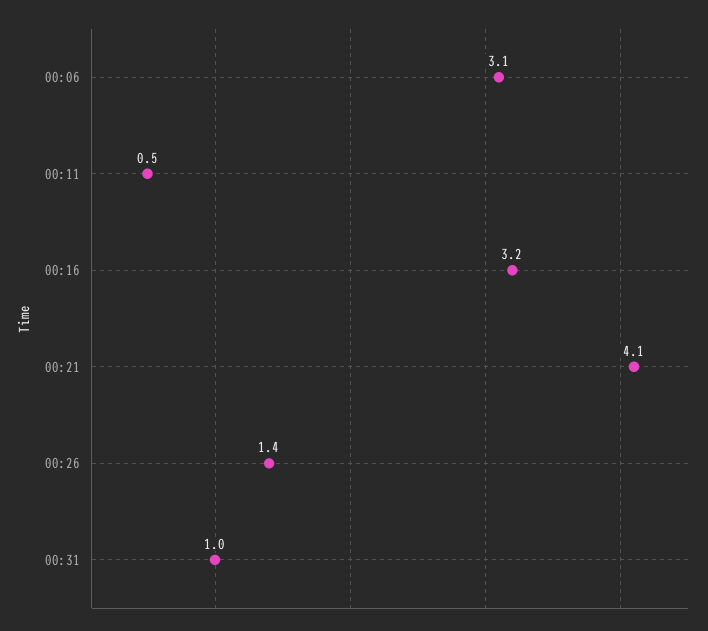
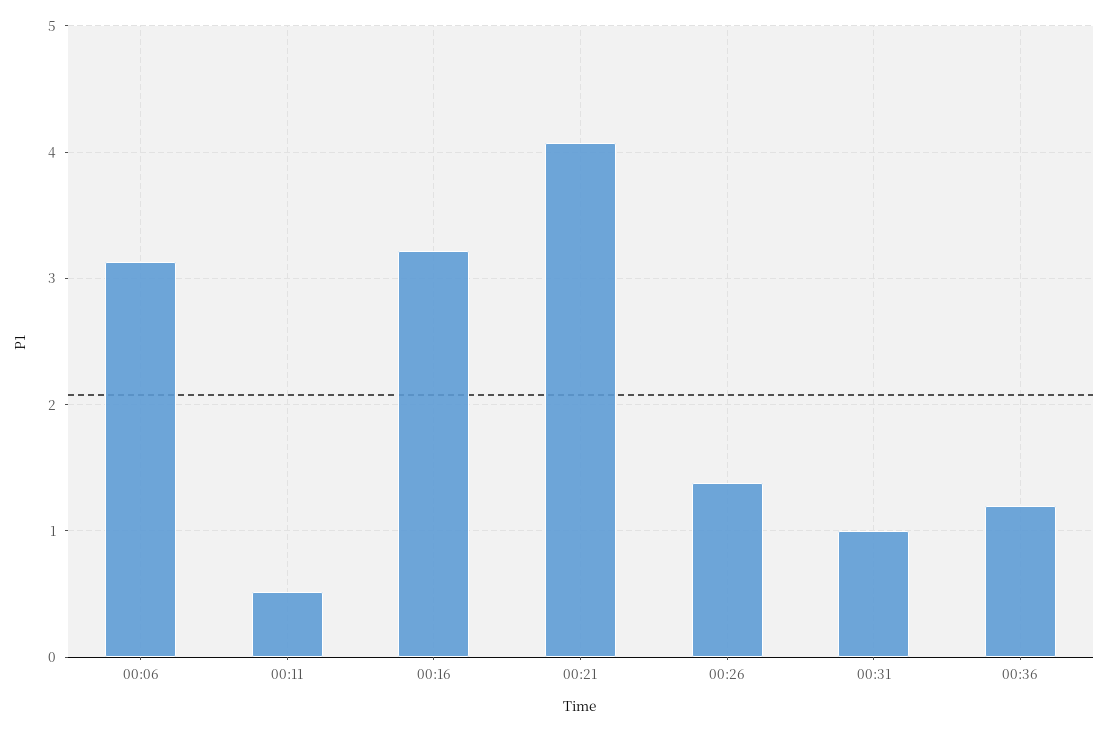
00:36: none -> 1.2

